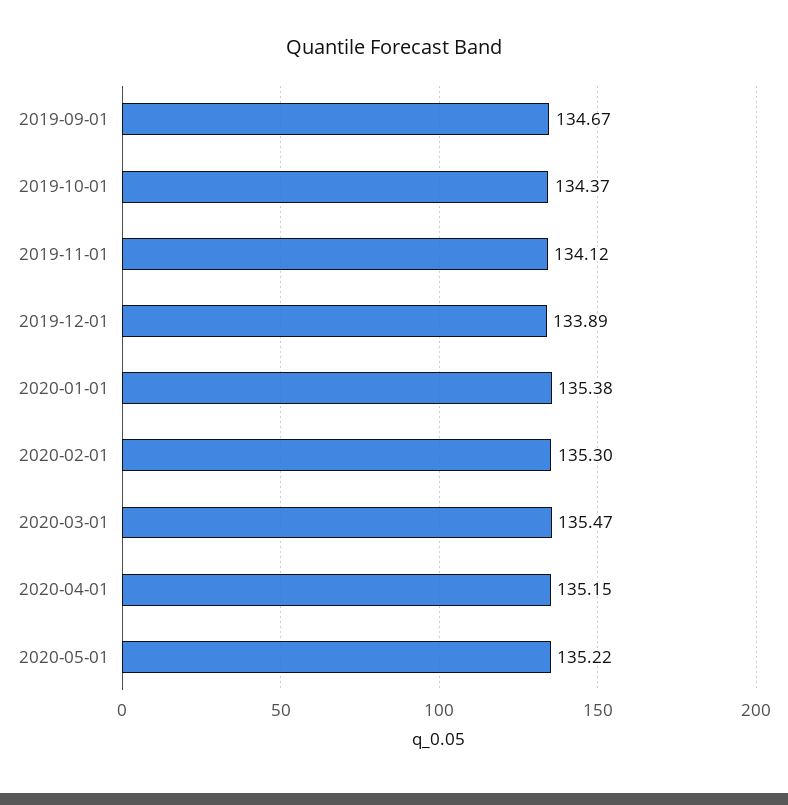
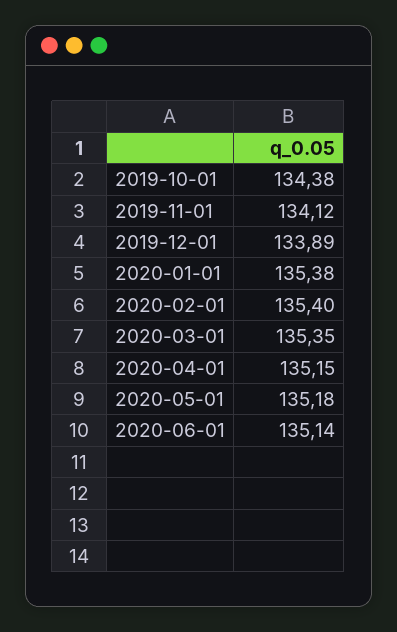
2019-09-01: 134.67 -> none
2019-10-01: 134.37 -> 134.38
2020-02-01: 135.3 -> 135.4
2020-03-01: 135.47 -> 135.35
2020-05-01: 135.22 -> 135.18
2020-06-01: none -> 135.14

